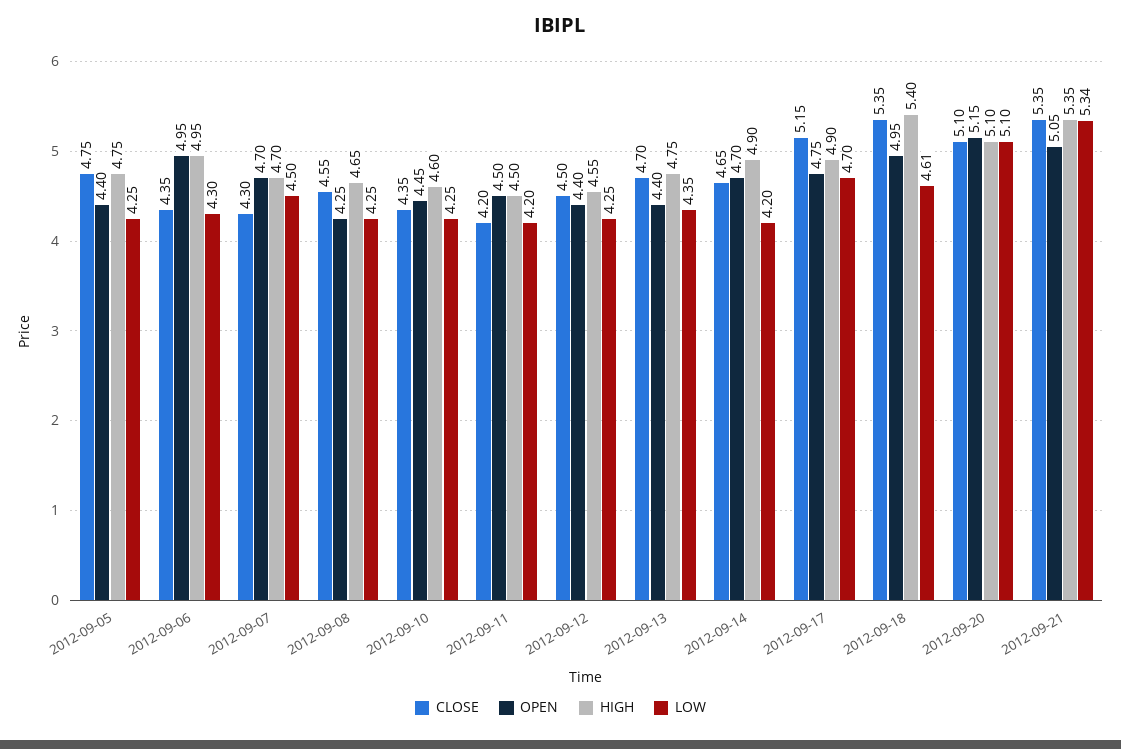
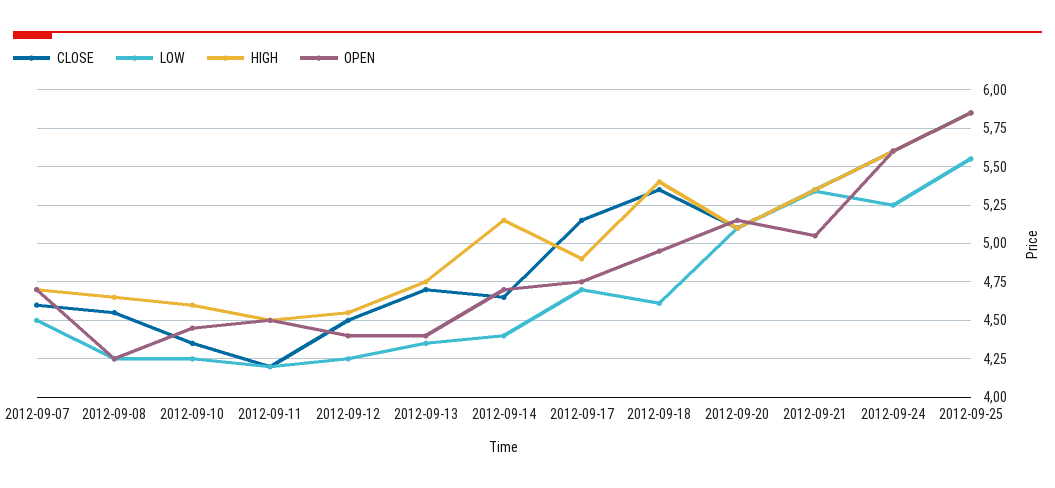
CLOSE, 2012-09-05: 4.75 -> none
OPEN, 2012-09-05: 4.4 -> none
HIGH, 2012-09-05: 4.75 -> none
LOW, 2012-09-05: 4.25 -> none
CLOSE, 2012-09-06: 4.35 -> none
OPEN, 2012-09-06: 4.95 -> none
HIGH, 2012-09-06: 4.95 -> none
LOW, 2012-09-06: 4.3 -> none
CLOSE, 2012-09-07: 4.3 -> 4.6
HIGH, 2012-09-14: 4.9 -> 5.15
LOW, 2012-09-14: 4.2 -> 4.4
CLOSE, 2012-09-24: none -> 5.6
LOW, 2012-09-24: none -> 5.25
HIGH, 2012-09-24: none -> 5.6
OPEN, 2012-09-24: none -> 5.6
CLOSE, 2012-09-25: none -> 5.85
LOW, 2012-09-25: none -> 5.55
HIGH, 2012-09-25: none -> 5.85
OPEN, 2012-09-25: none -> 5.85

